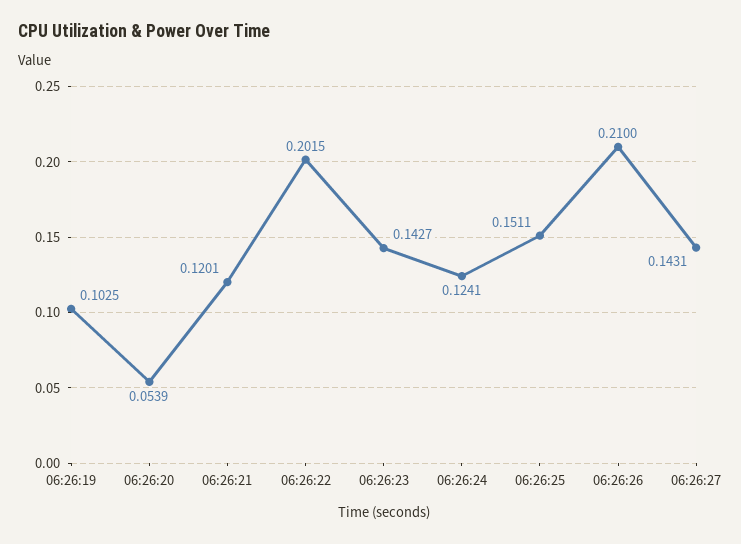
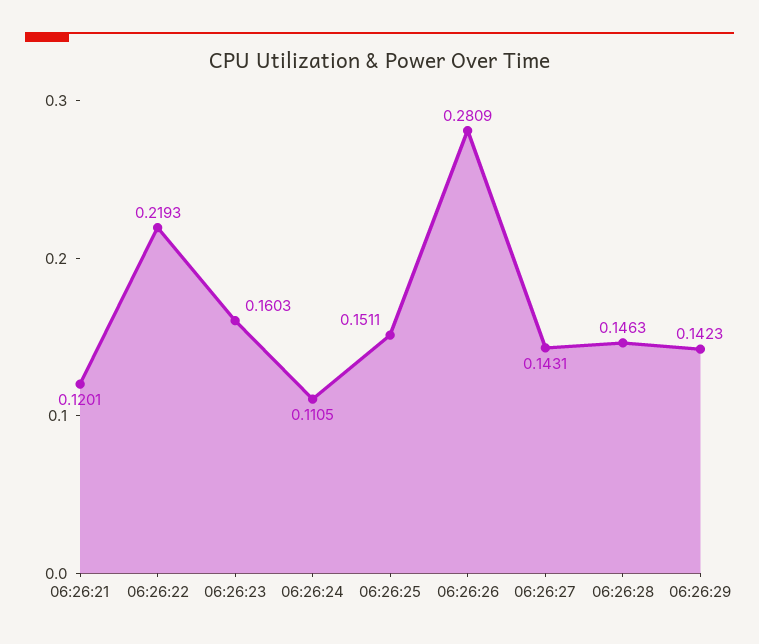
06:26:19: 0.1025 -> none
06:26:20: 0.0539 -> none
06:26:22: 0.2015 -> 0.2193
06:26:23: 0.1427 -> 0.1603
06:26:24: 0.1241 -> 0.1105
06:26:26: 0.21 -> 0.2809
06:26:28: none -> 0.1463
06:26:29: none -> 0.1423

